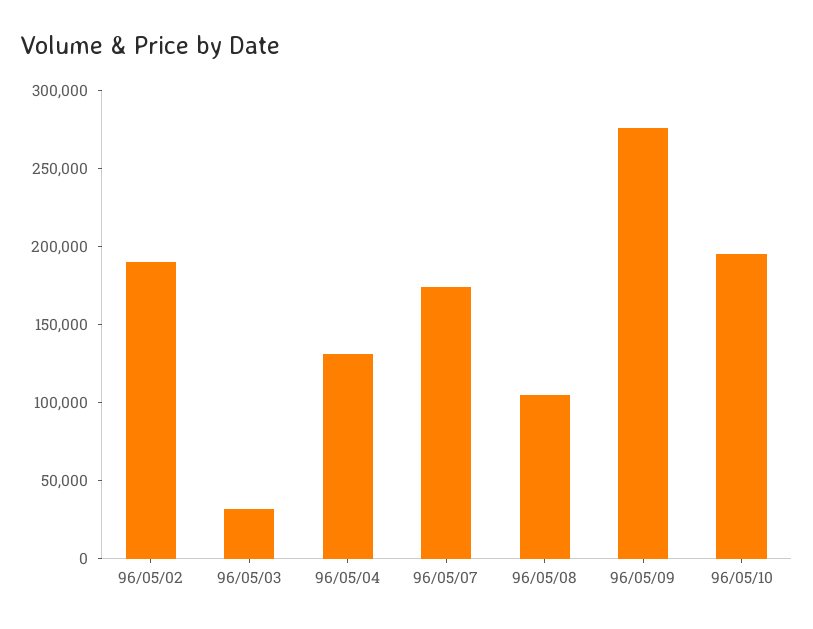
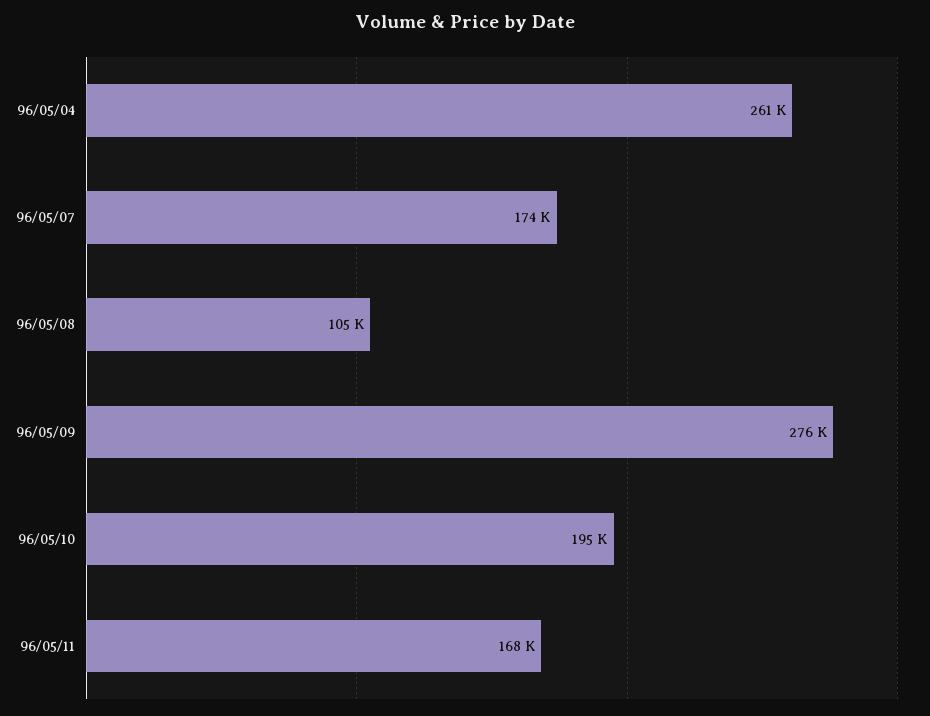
96/05/02: 190000 -> none
96/05/03: 30000 -> none
96/05/04: 130000 -> 261000
96/05/11: none -> 168000

